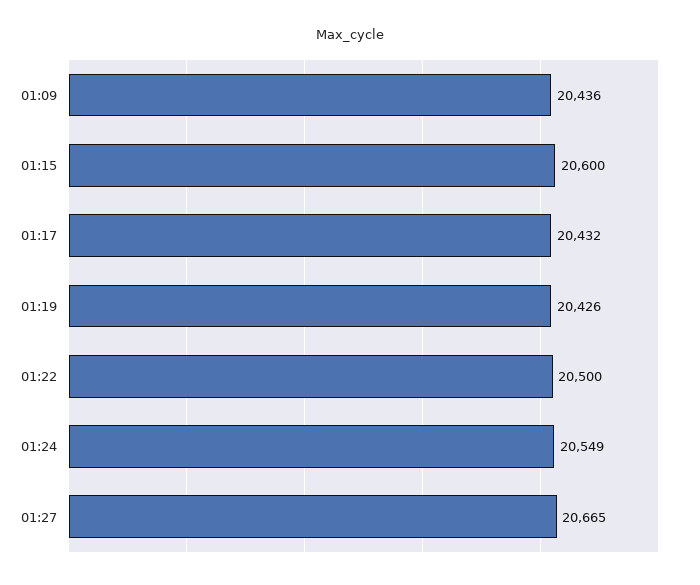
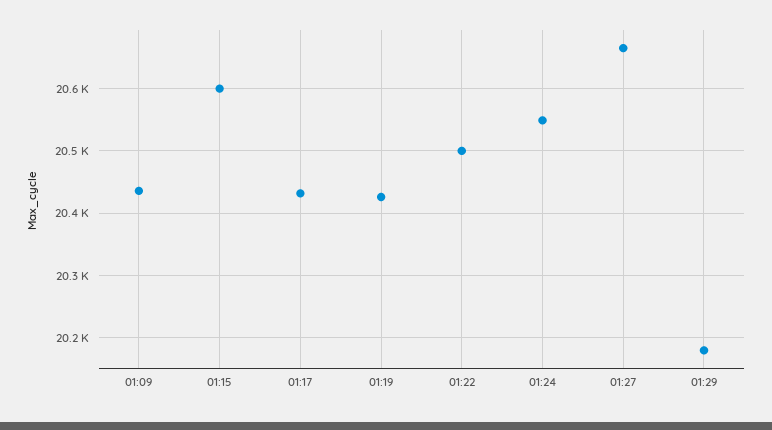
01:29: none -> 20180

